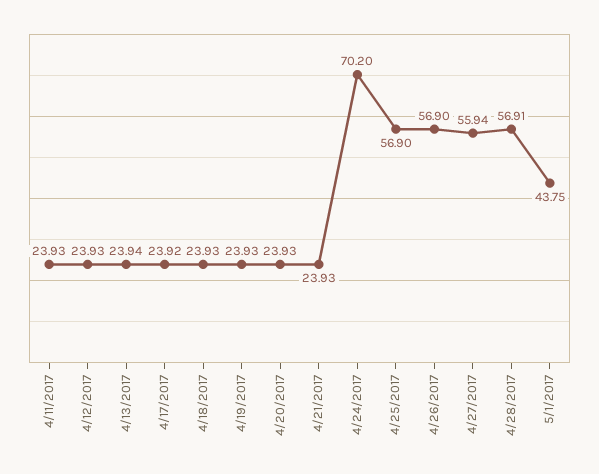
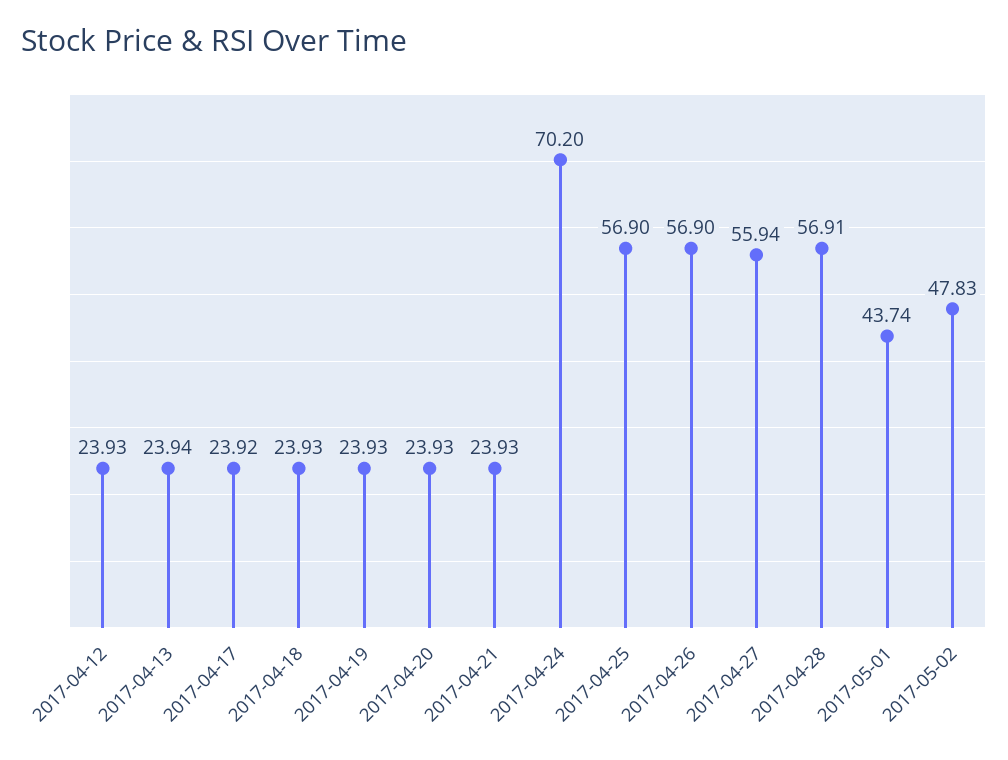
4/11/2017: 23.93 -> none
5/1/2017: 43.75 -> 43.74
2017-05-02: none -> 47.83

